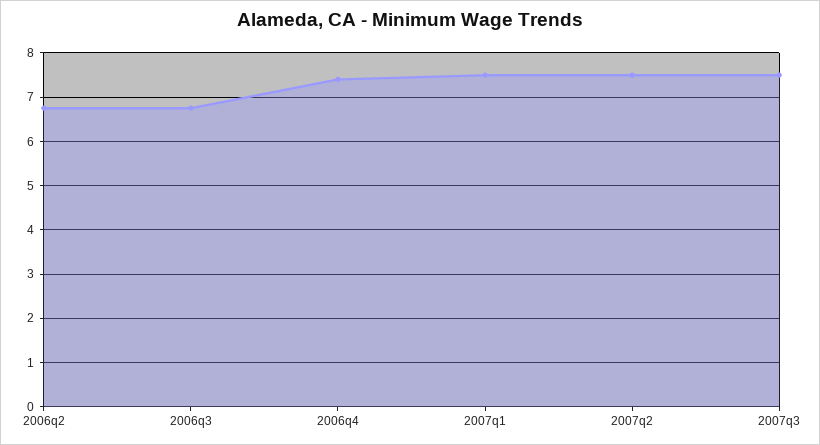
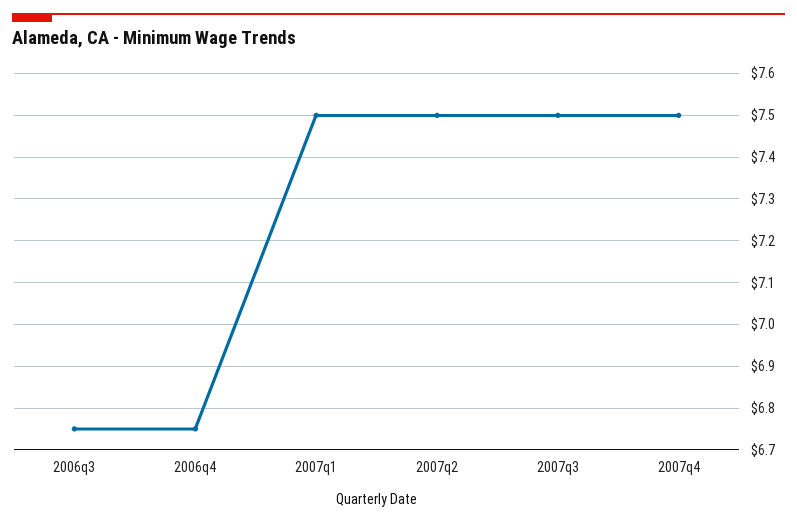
2006q2: 6.8 -> none
2006q4: 7.4 -> 6.75
2007q4: none -> 7.5

